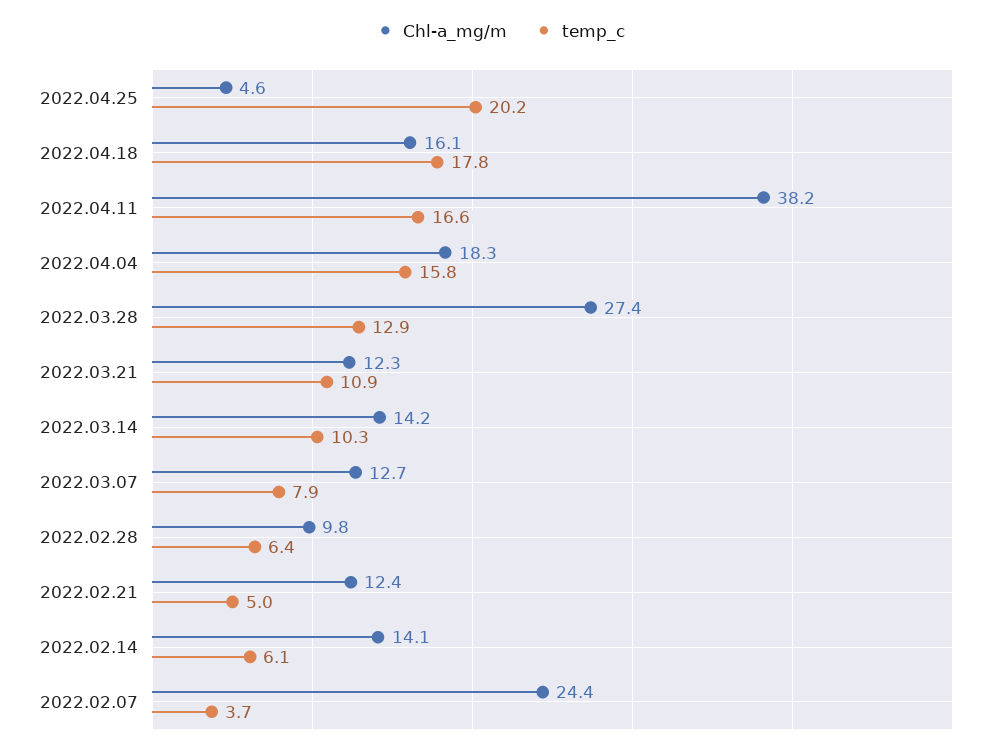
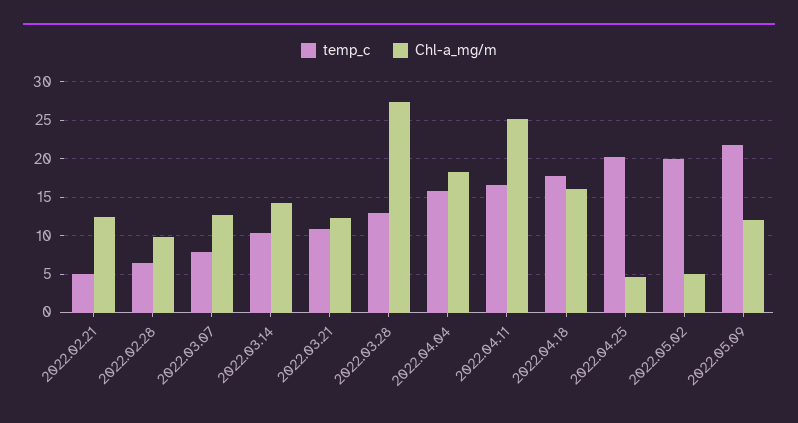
Chl-a_mg/m, 2022.04.11: 38.2 -> 25
Chl-a_mg/m, 2022.02.14: 14.1 -> none
temp_c, 2022.02.14: 6.1 -> none
Chl-a_mg/m, 2022.02.07: 24.4 -> none
temp_c, 2022.02.07: 3.7 -> none
temp_c, 2022.05.02: none -> 20
Chl-a_mg/m, 2022.05.02: none -> 5
temp_c, 2022.05.09: none -> 22
Chl-a_mg/m, 2022.05.09: none -> 12

